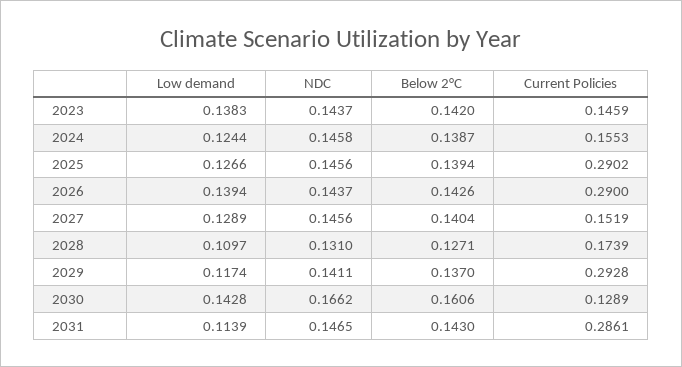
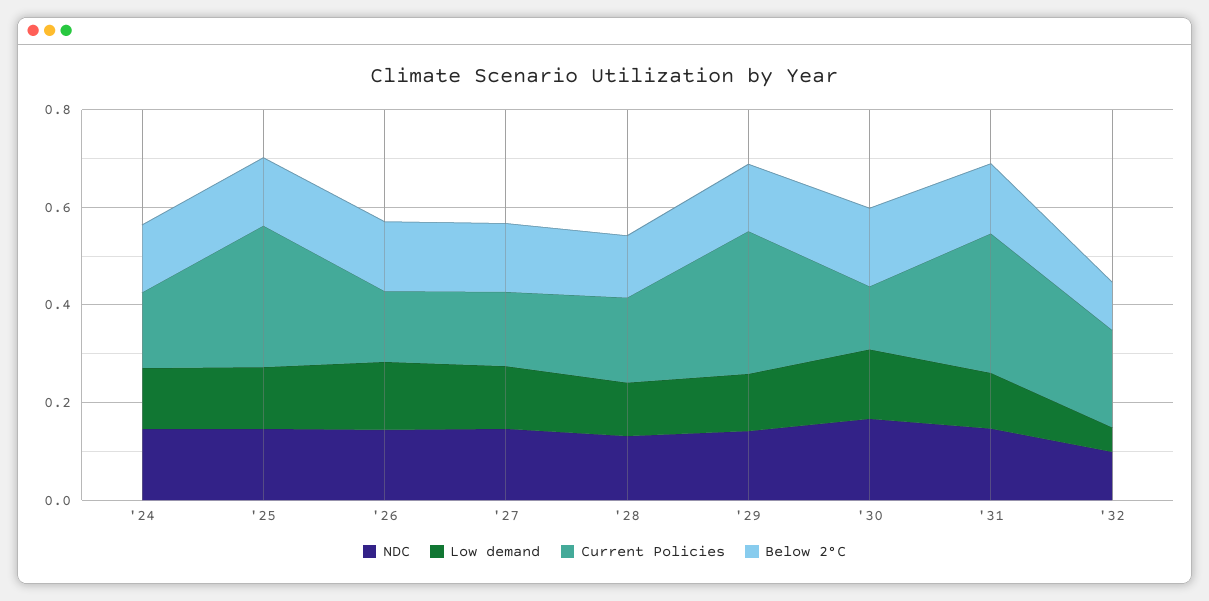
Low demand, 2023: 0.1383 -> none
NDC, 2023: 0.1437 -> none
Below 2°C, 2023: 0.142 -> none
Current Policies, 2023: 0.1459 -> none
Current Policies, 2026: 0.29 -> 0.15
NDC, '32: none -> 0.1
Low demand, '32: none -> 0.05
Current Policies, '32: none -> 0.2
Below 2°C, '32: none -> 0.1

